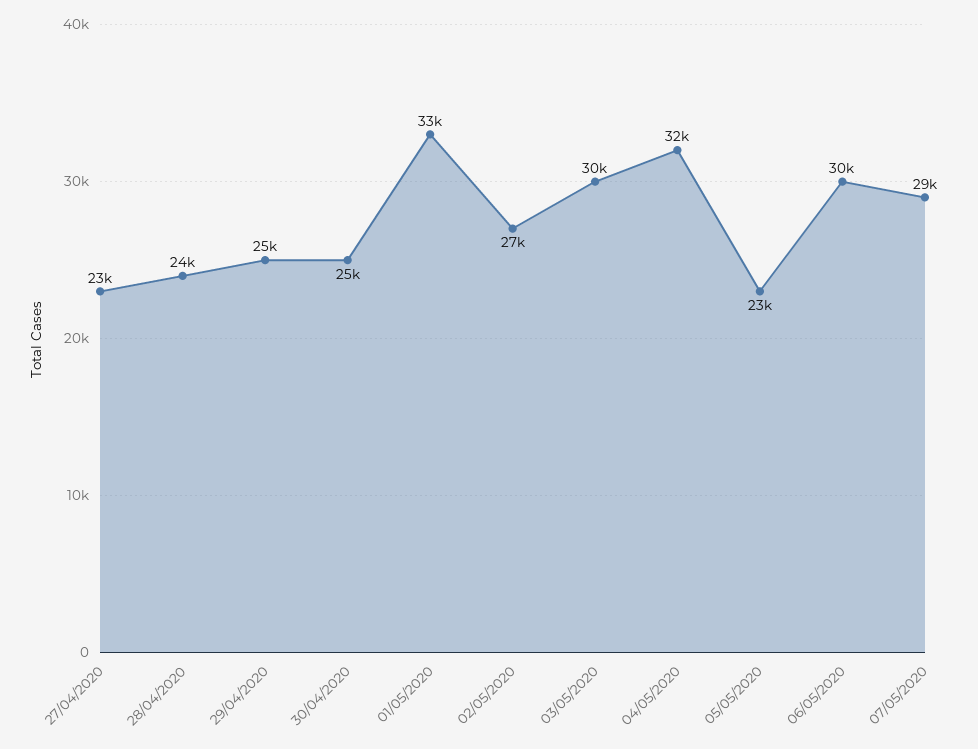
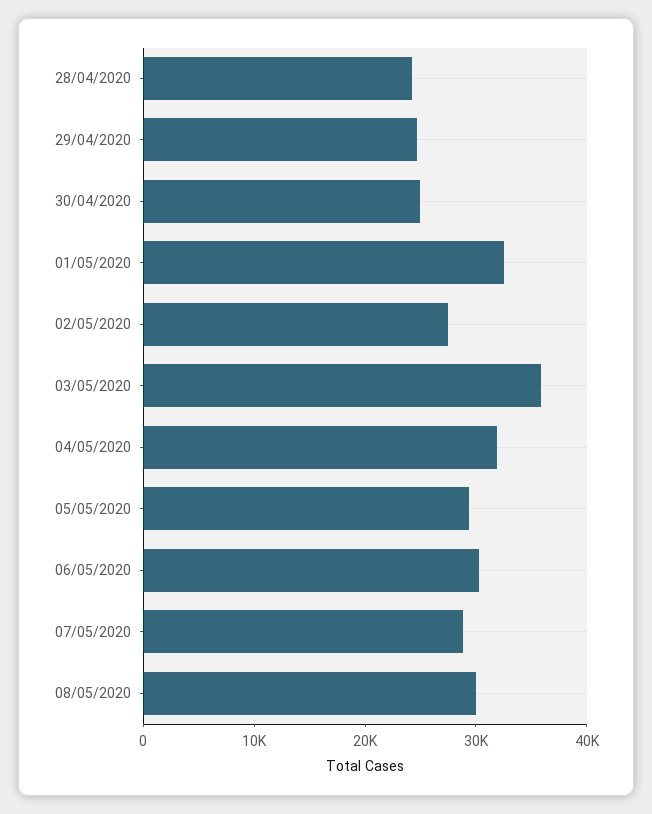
27/04/2020: 23000 -> none
03/05/2020: 30000 -> 36000
05/05/2020: 23000 -> 30000
08/05/2020: none -> 30000

